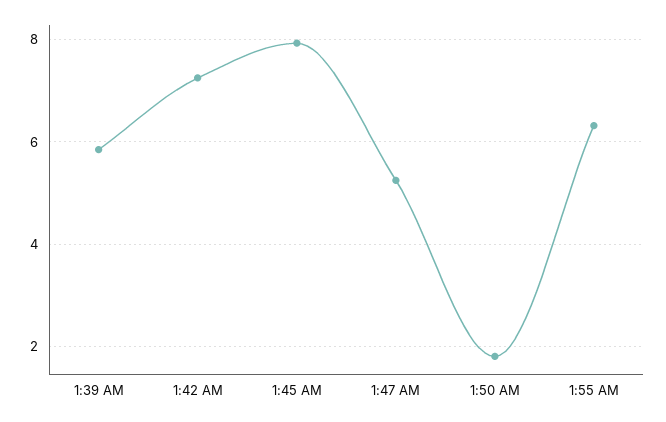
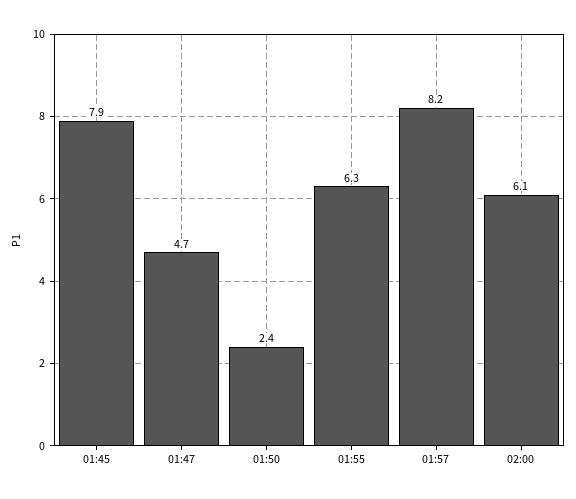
1:39 AM: 5.8 -> none
1:42 AM: 7.2 -> none
1:47 AM: 5.2 -> 4.7
1:50 AM: 1.8 -> 2.4
01:57: none -> 8.2
02:00: none -> 6.1

